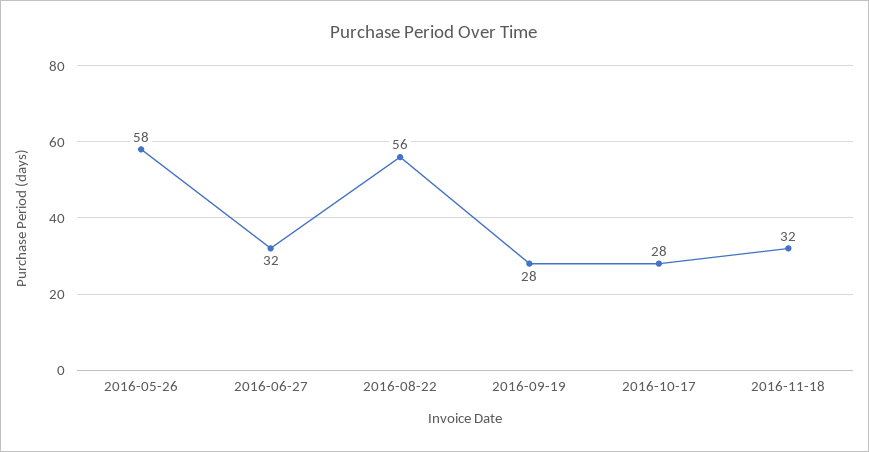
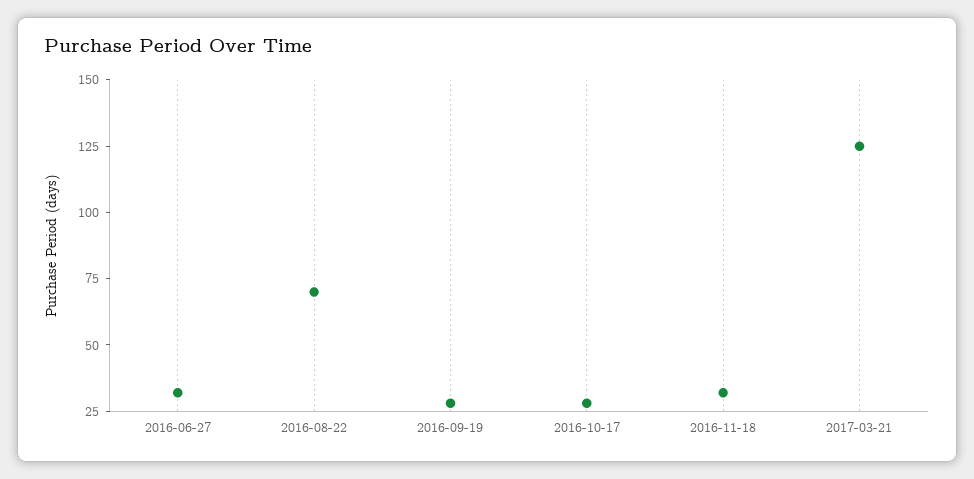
2016-05-26: 58 -> none
2016-08-22: 56 -> 70
2017-03-21: none -> 125

